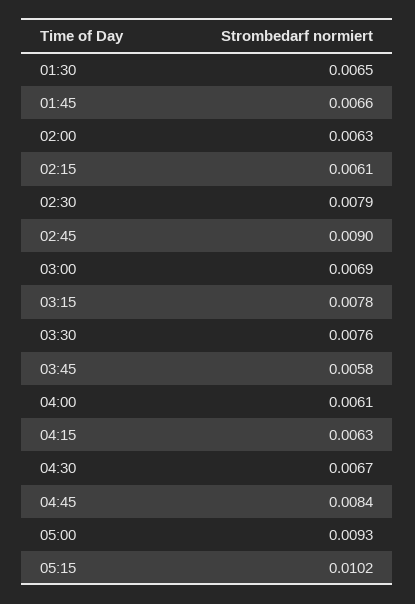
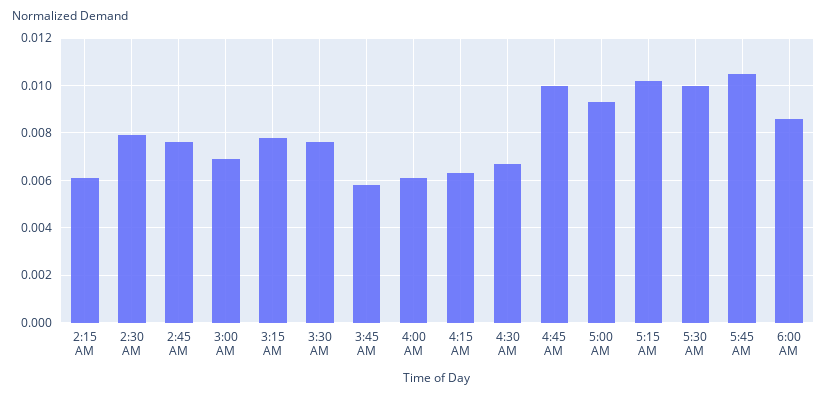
01:30: 0.0065 -> none
01:45: 0.0066 -> none
02:00: 0.0063 -> none
02:45: 0.009 -> 0.0075
04:45: 0.0084 -> 0.01
5:30 AM: none -> 0.01
5:45 AM: none -> 0.0105
6:00 AM: none -> 0.0085

